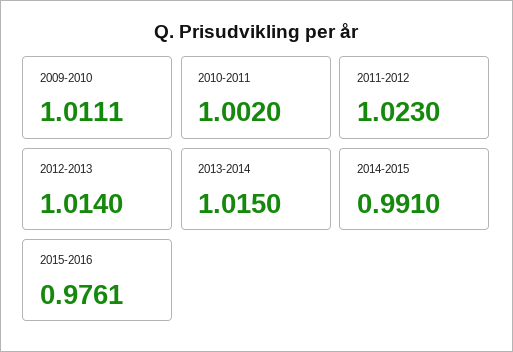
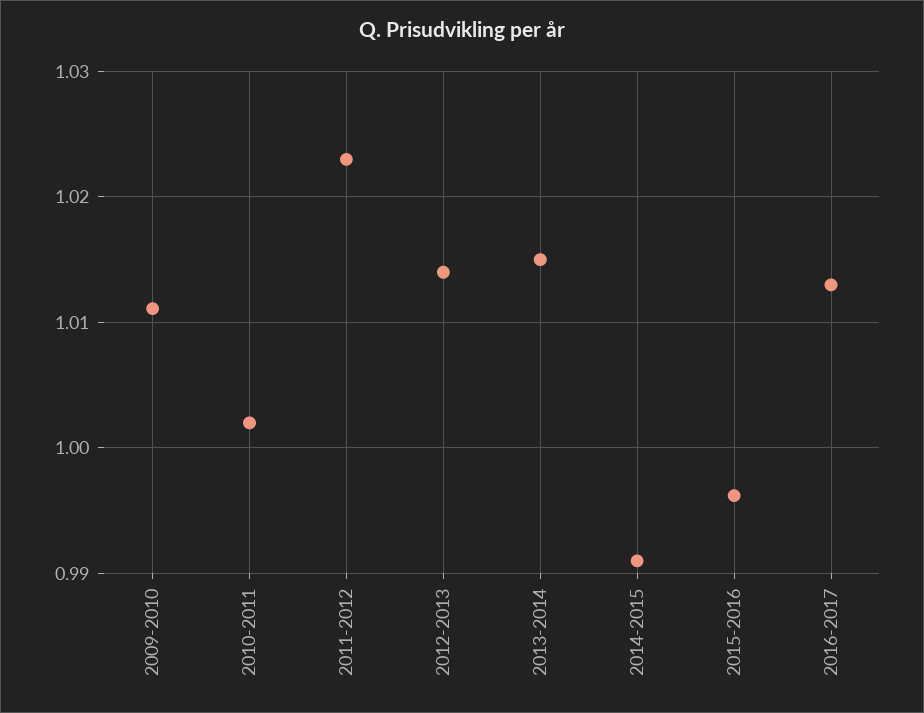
2015-2016: 0.9761 -> 0.996
2016-2017: none -> 1.013

